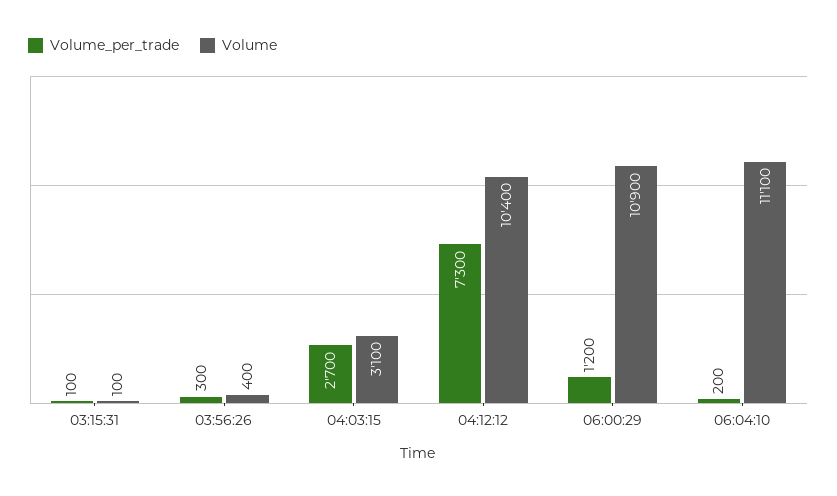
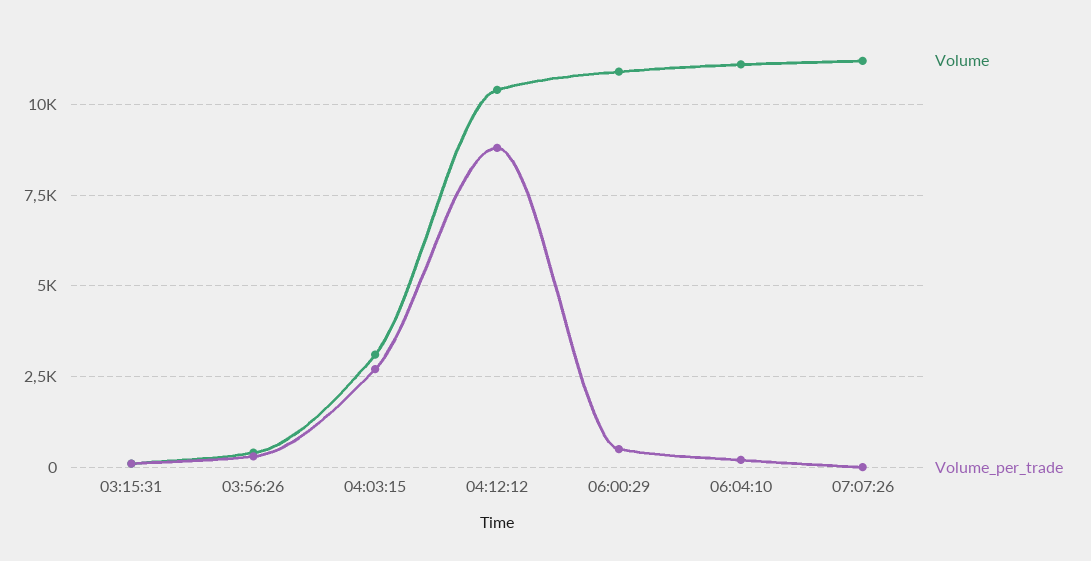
Volume_per_trade, 04:12:12: 7300 -> 8750
Volume_per_trade, 06:00:29: 1200 -> 500
Volume, 07:07:26: none -> 11250
Volume_per_trade, 07:07:26: none -> 0

